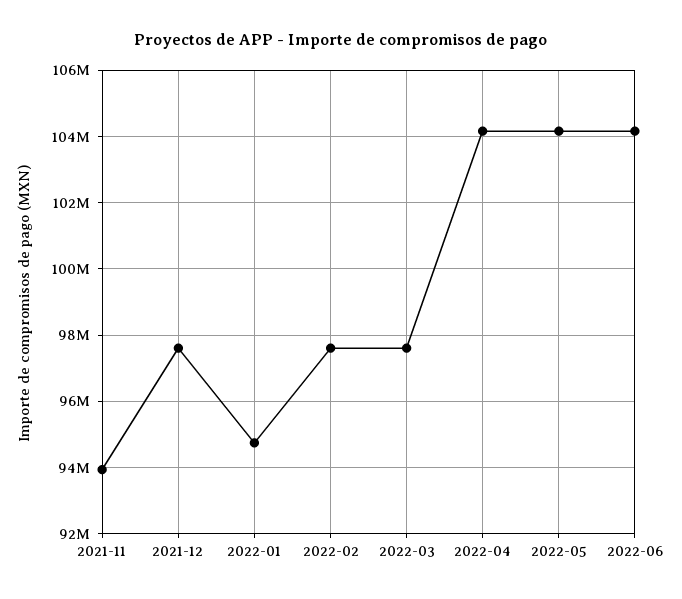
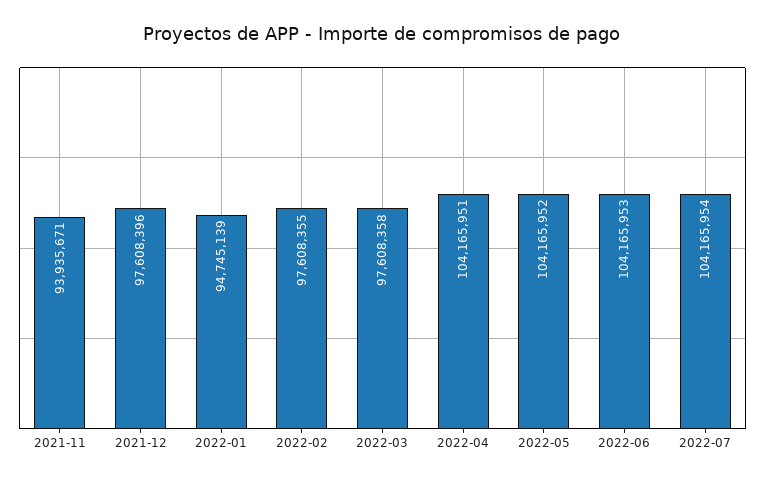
2022-07: none -> 104165954

